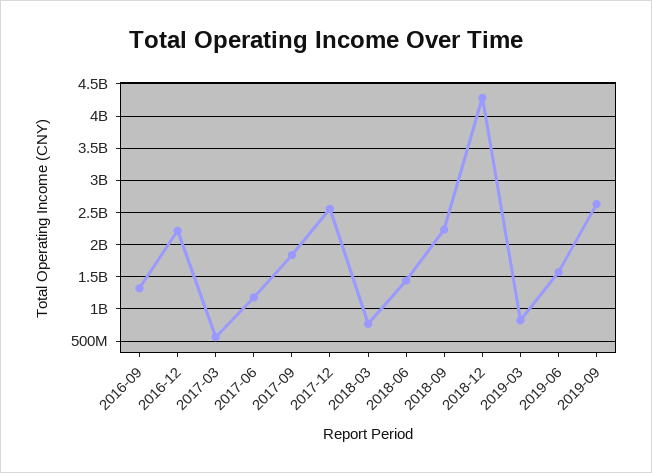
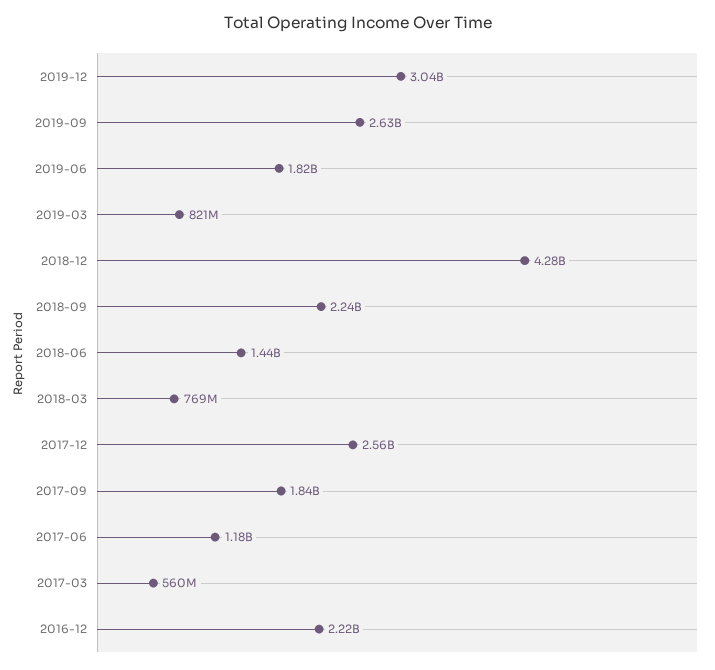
2016-09: 1300000000 -> none
2019-06: 1600000000 -> 1820000000
2019-12: none -> 3040000000

